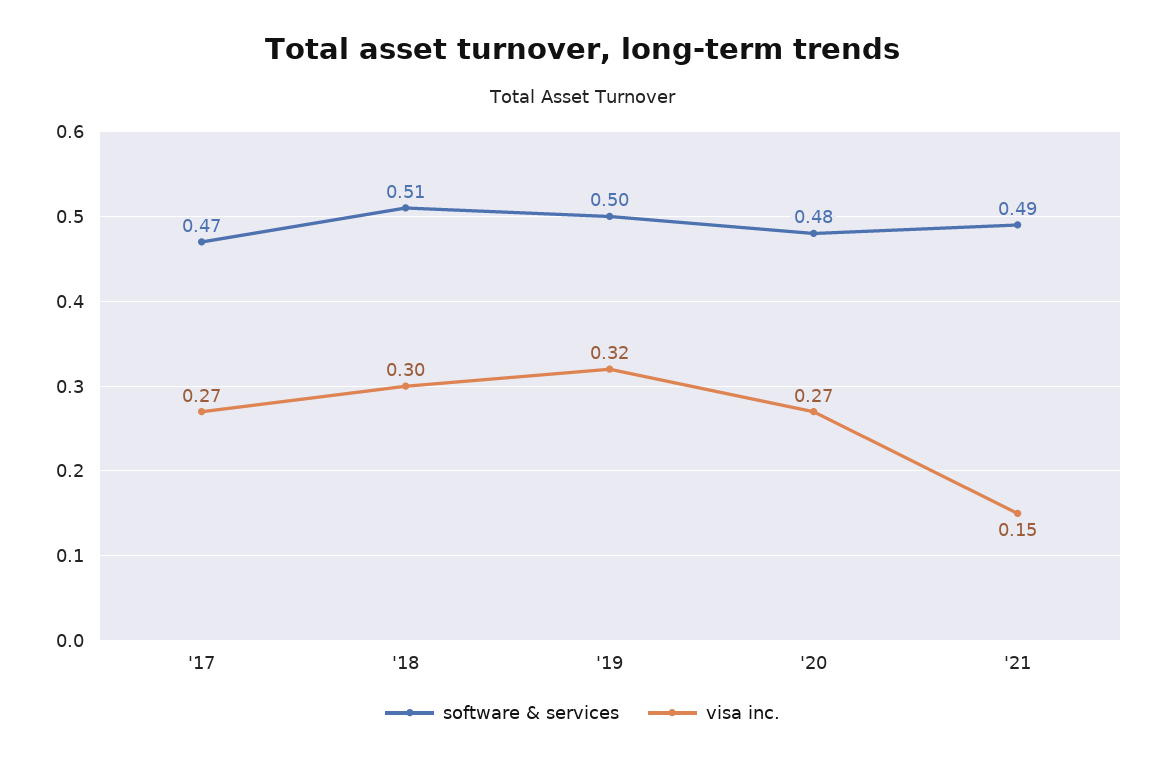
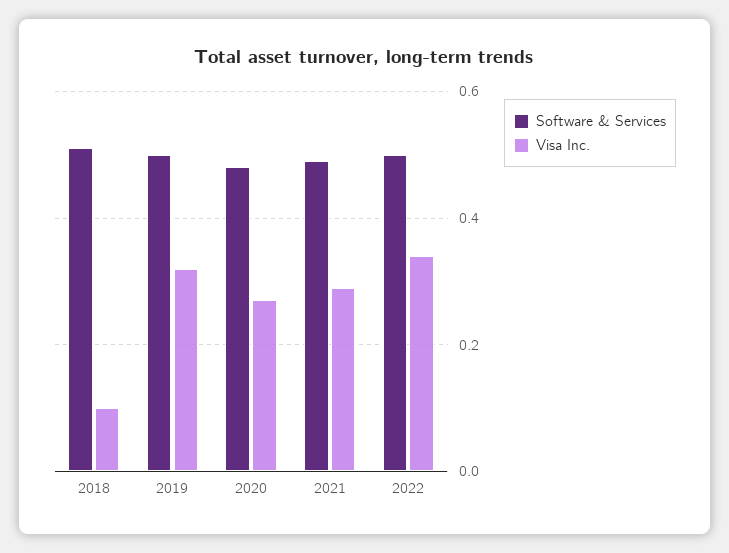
software & services, '17: 0.47 -> none
visa inc., '17: 0.27 -> none
visa inc., '18: 0.3 -> 0.1
visa inc., '21: 0.15 -> 0.3
software & services, 2022: none -> 0.5
visa inc., 2022: none -> 0.35

